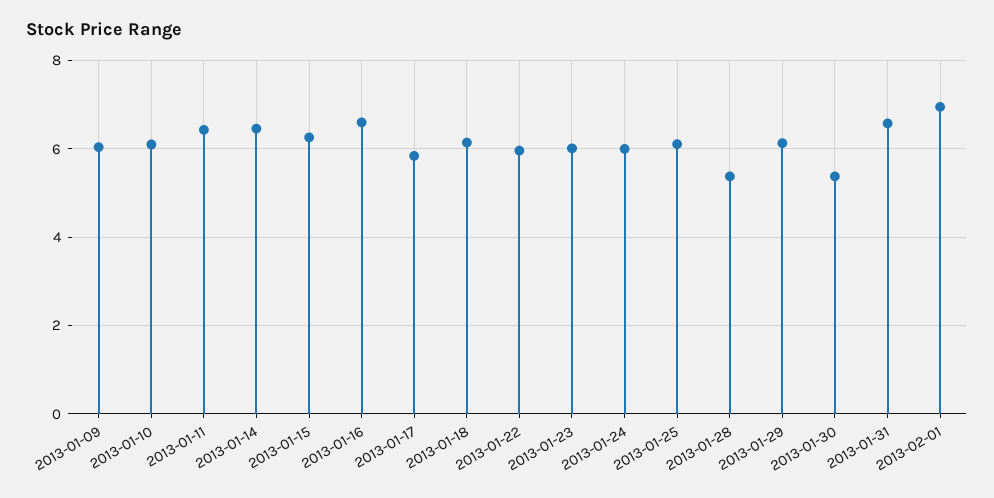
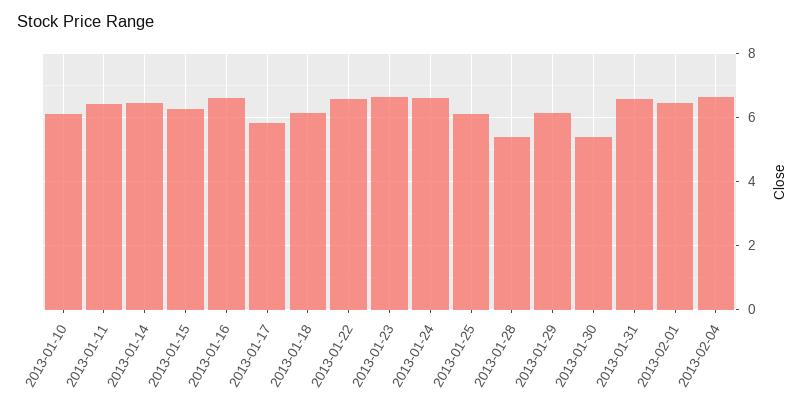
2013-01-09: 6 -> none
2013-01-22: 6 -> 6.6
2013-01-23: 6 -> 6.6
2013-01-24: 6 -> 6.6
2013-02-01: 7 -> 6.4
2013-02-04: none -> 6.6

